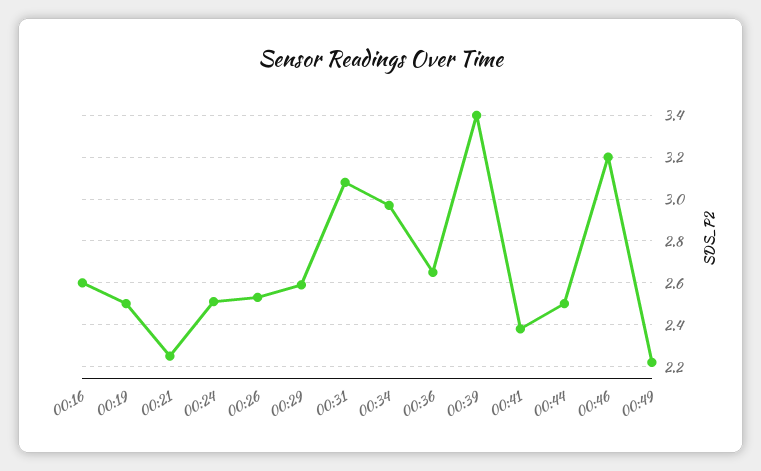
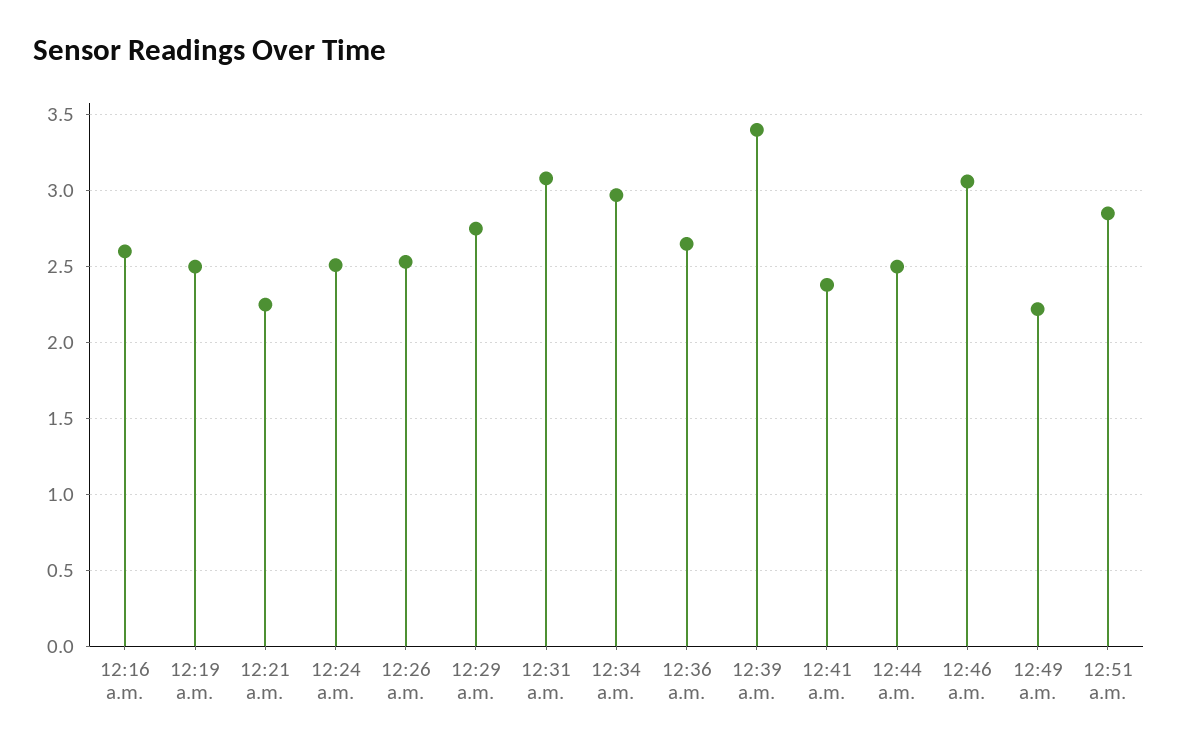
00:29: 2.6 -> 2.75
00:46: 3.2 -> 3.05
12:51 a.m.: none -> 2.85

